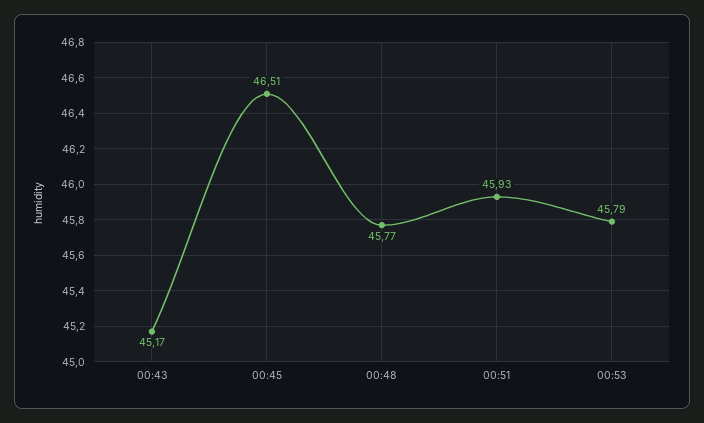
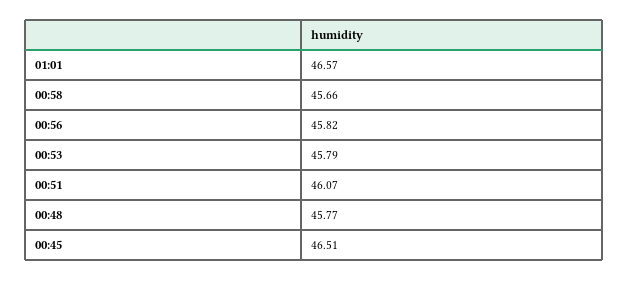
00:43: 45.17 -> none
00:51: 45.93 -> 46.07
01:01: none -> 46.57
00:58: none -> 45.66
00:56: none -> 45.82

